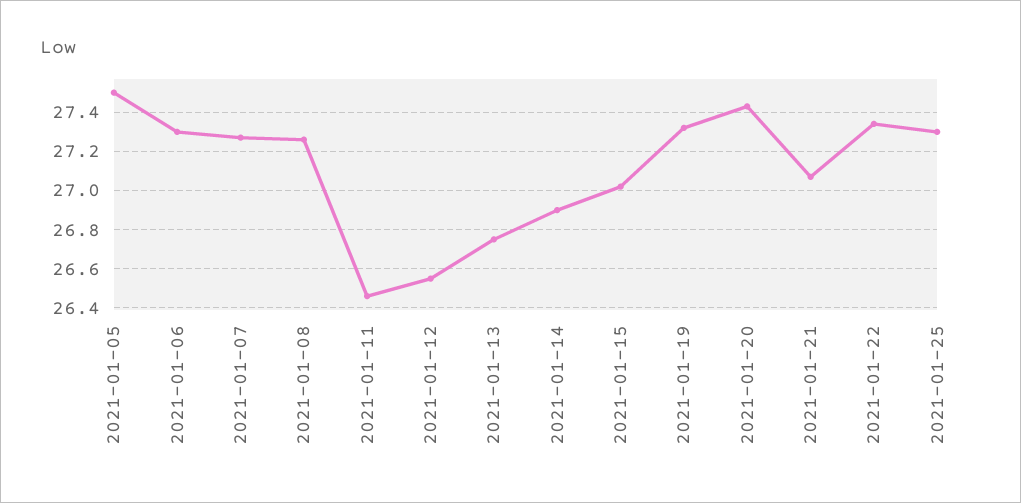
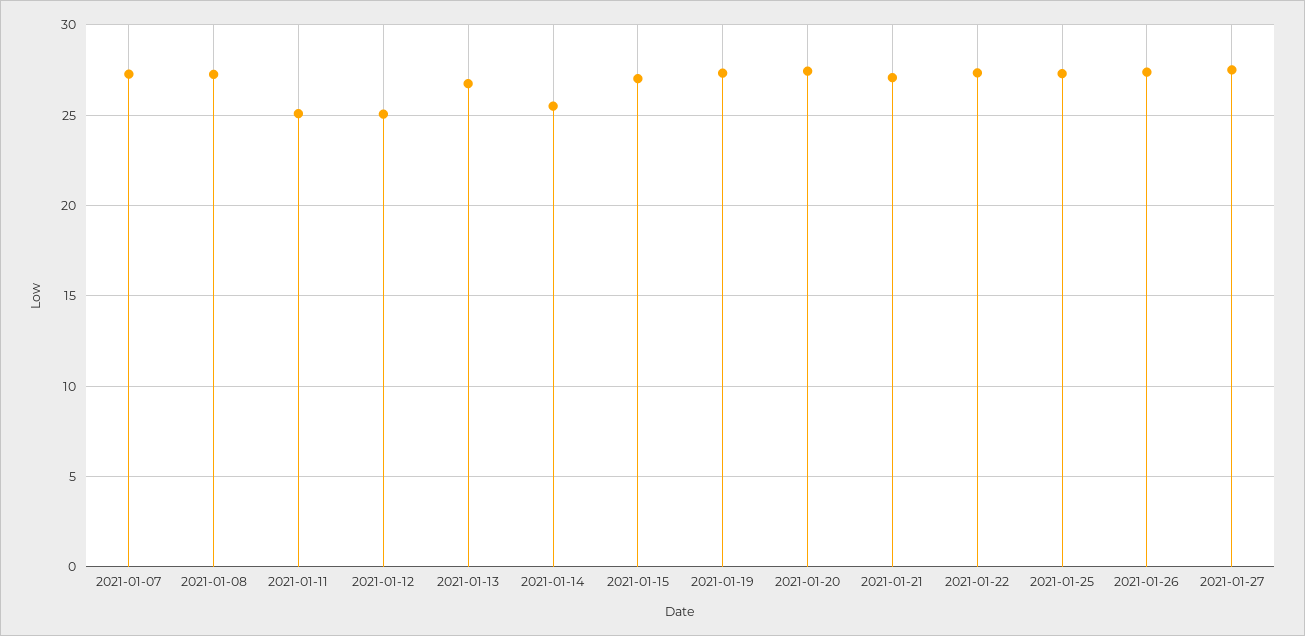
2021-01-05: 27.5 -> none
2021-01-06: 27.3 -> none
2021-01-11: 26.45 -> 25
2021-01-12: 26.55 -> 25
2021-01-14: 26.9 -> 25.5
2021-01-26: none -> 27.5
2021-01-27: none -> 27.5

